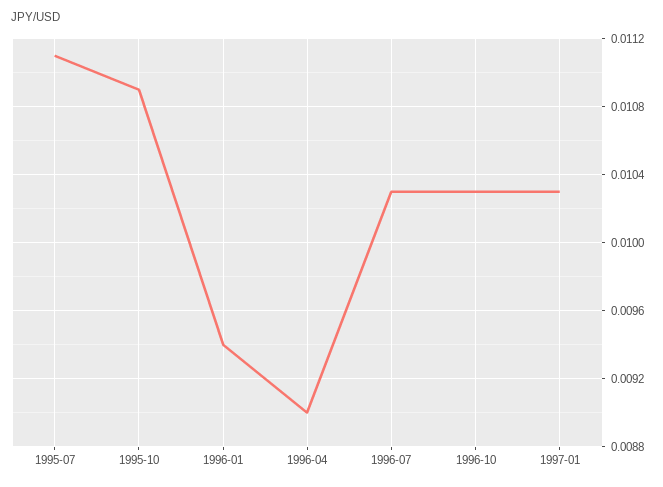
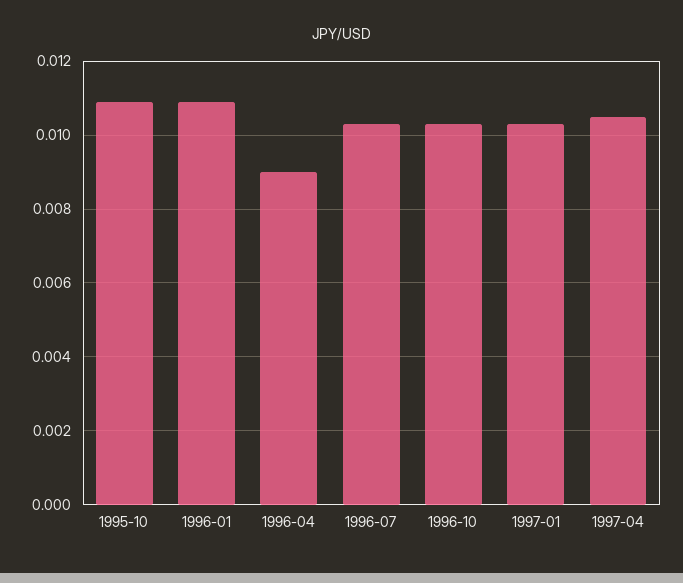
1995-07: 0.0111 -> none
1996-01: 0.0094 -> 0.011
1997-04: none -> 0.0105

